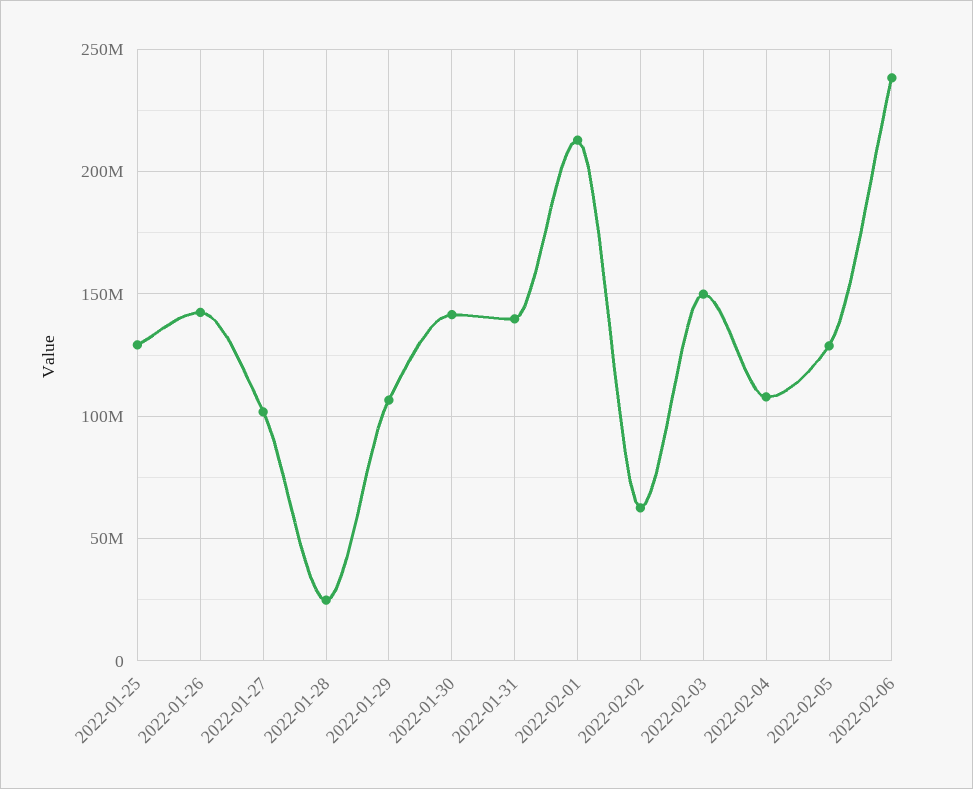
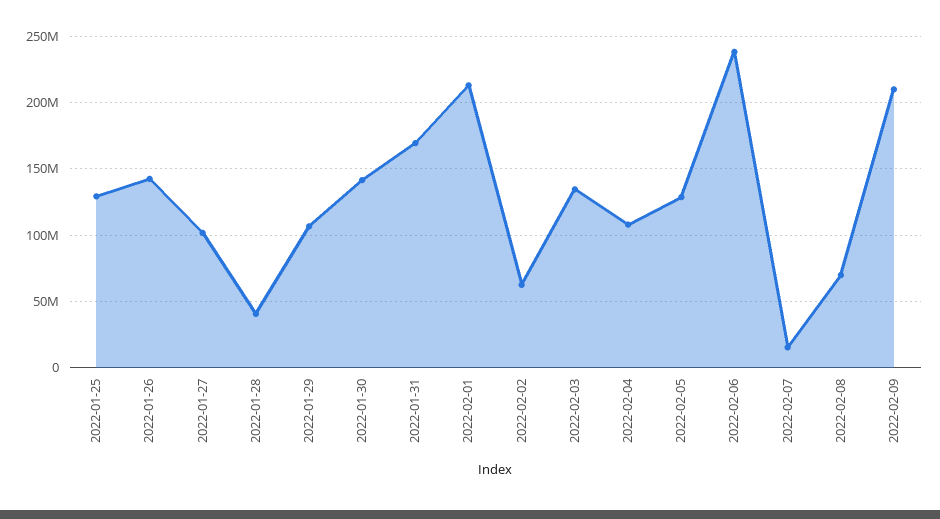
2022-01-28: 25000000 -> 40000000
2022-01-31: 140000000 -> 170000000
2022-02-03: 150000000 -> 135000000
2022-02-07: none -> 15000000
2022-02-08: none -> 70000000
2022-02-09: none -> 210000000

